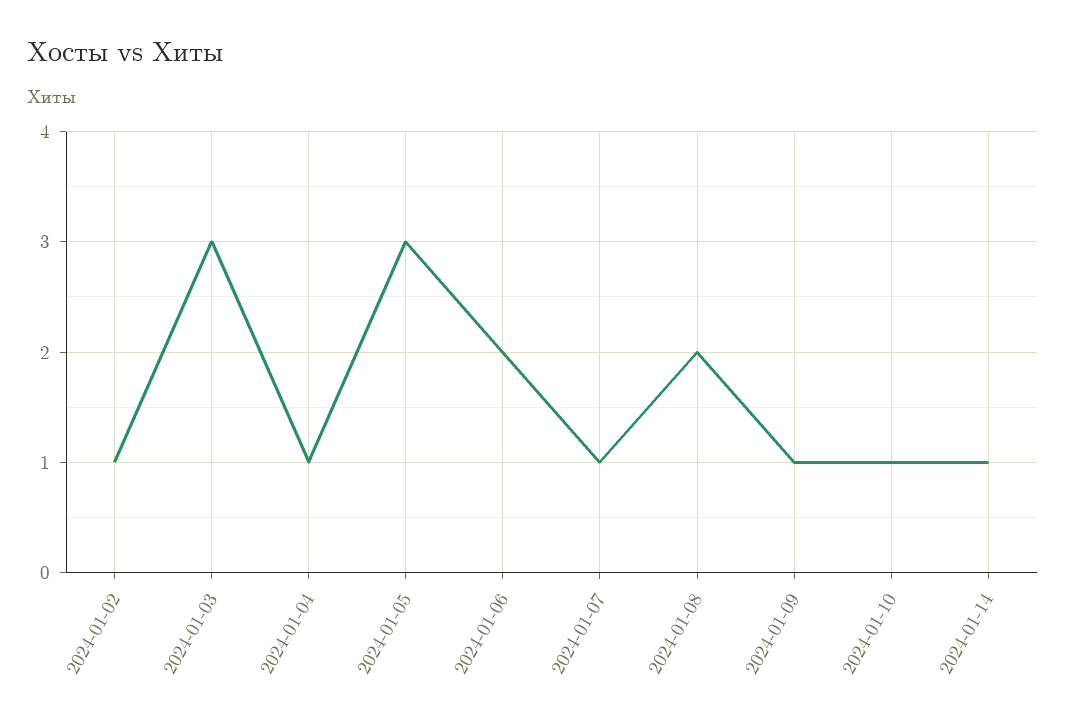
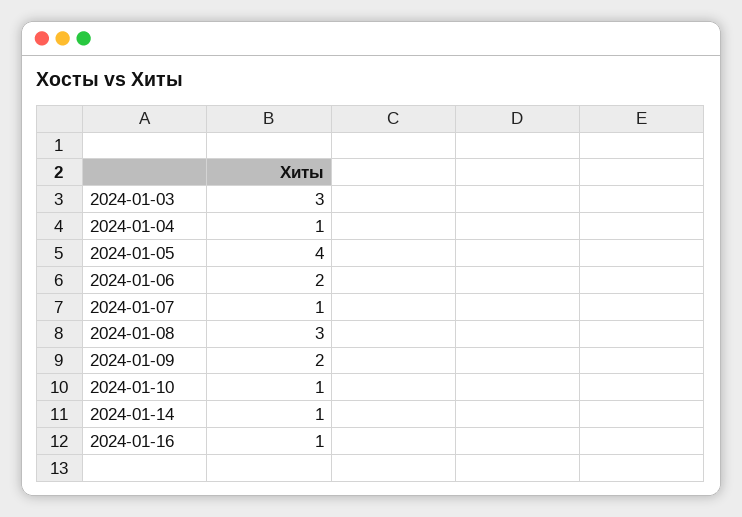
2024-01-02: 1 -> none
2024-01-05: 3 -> 4
2024-01-08: 2 -> 3
2024-01-09: 1 -> 2
2024-01-16: none -> 1

